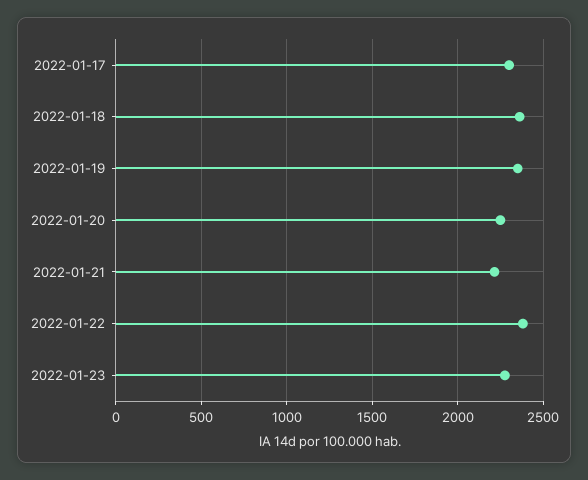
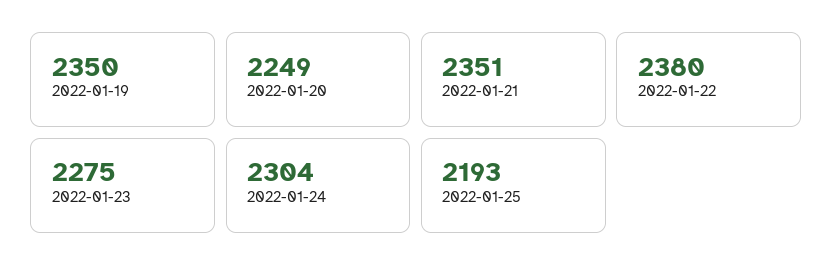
2022-01-17: 2300 -> none
2022-01-18: 2350 -> none
2022-01-21: 2200 -> 2351
2022-01-24: none -> 2304
2022-01-25: none -> 2193

